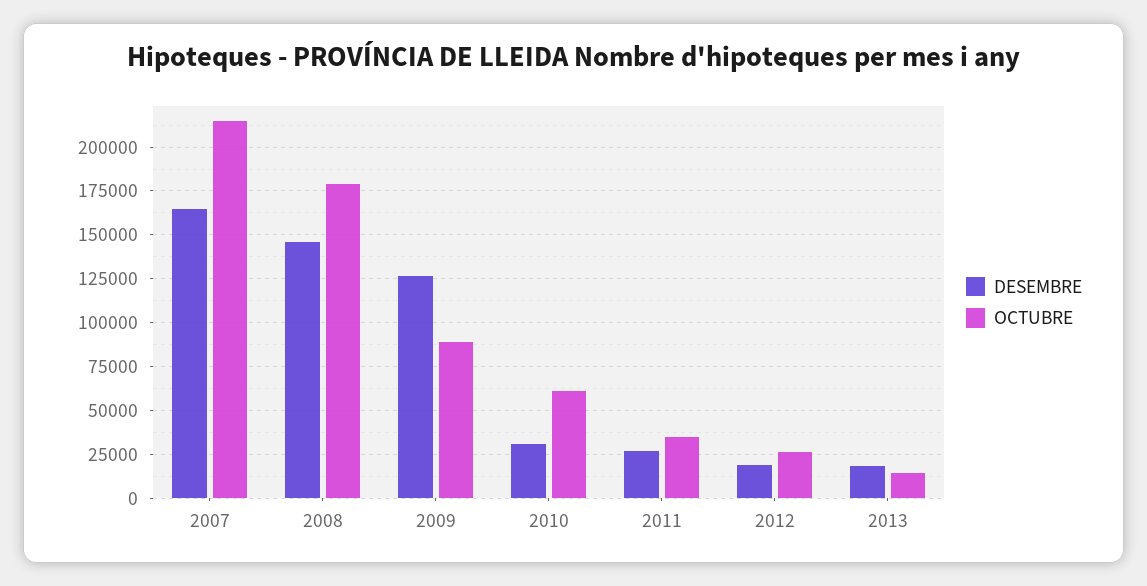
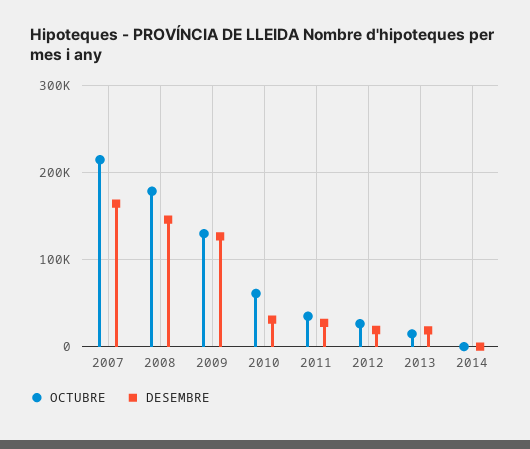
OCTUBRE, 2009: 90000 -> 130000
OCTUBRE, 2014: none -> 0
DESEMBRE, 2014: none -> 0

